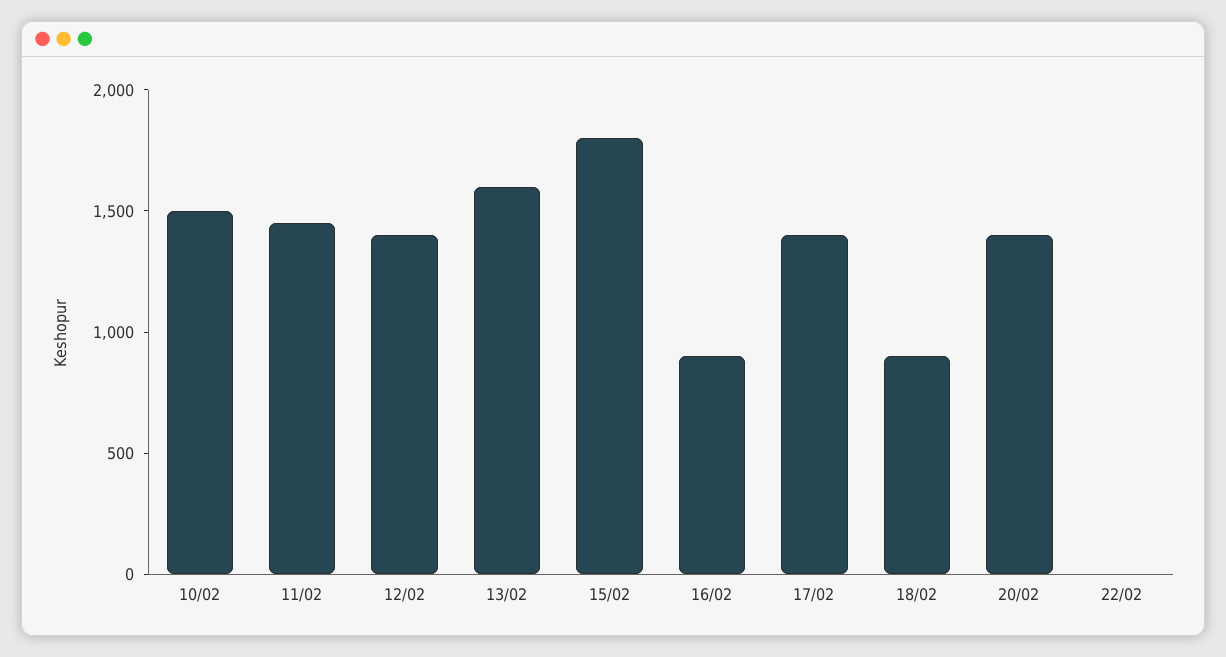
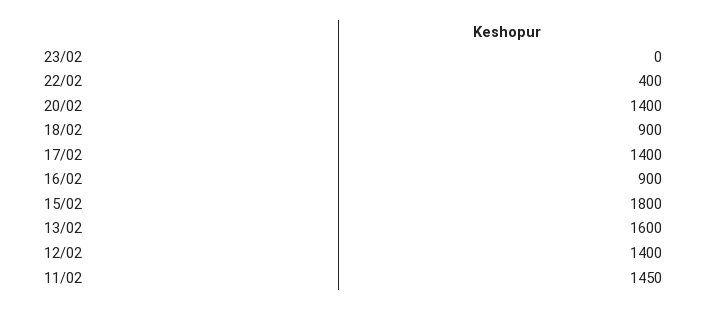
10/02: 1500 -> none
22/02: 0 -> 400
23/02: none -> 0

